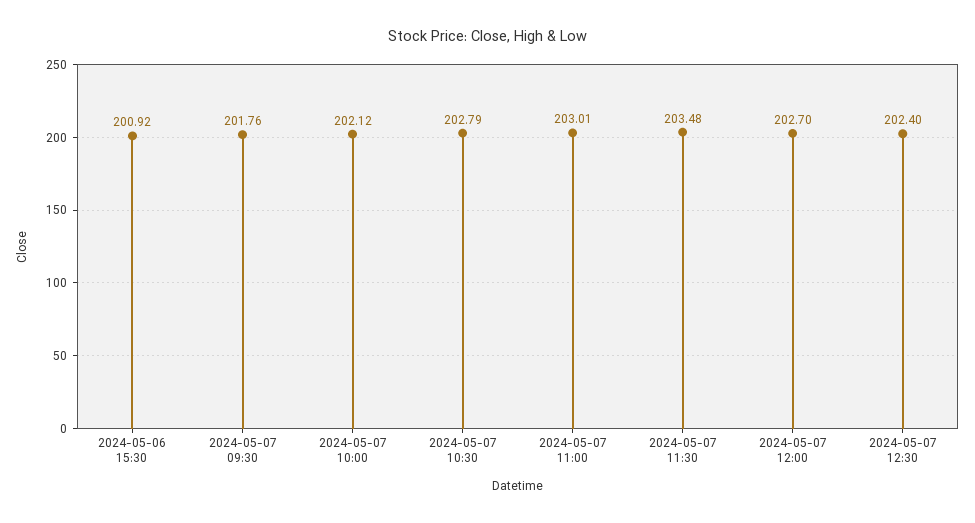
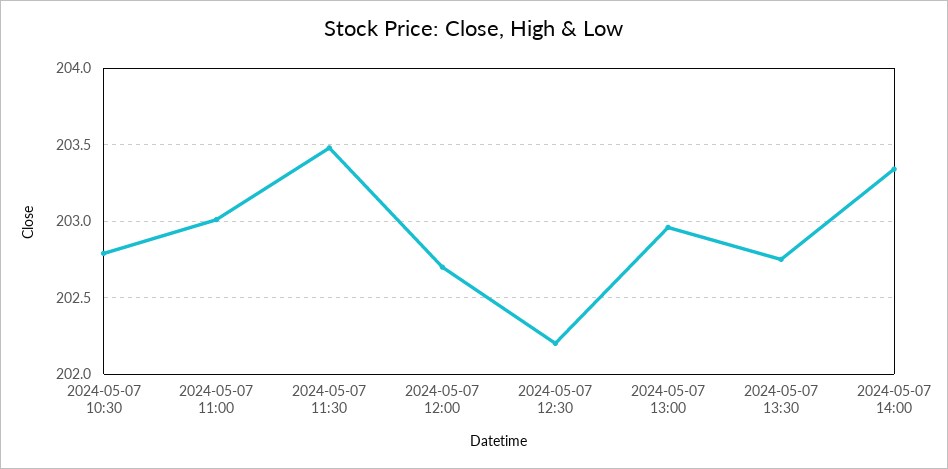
2024-05-06 15:30: 200.92 -> none
2024-05-07 09:30: 201.76 -> none
2024-05-07 10:00: 202.12 -> none
2024-05-07 12:30: 202.4 -> 202.2
2024-05-07 13:00: none -> 202.95
2024-05-07 13:30: none -> 202.75
2024-05-07 14:00: none -> 203.35

